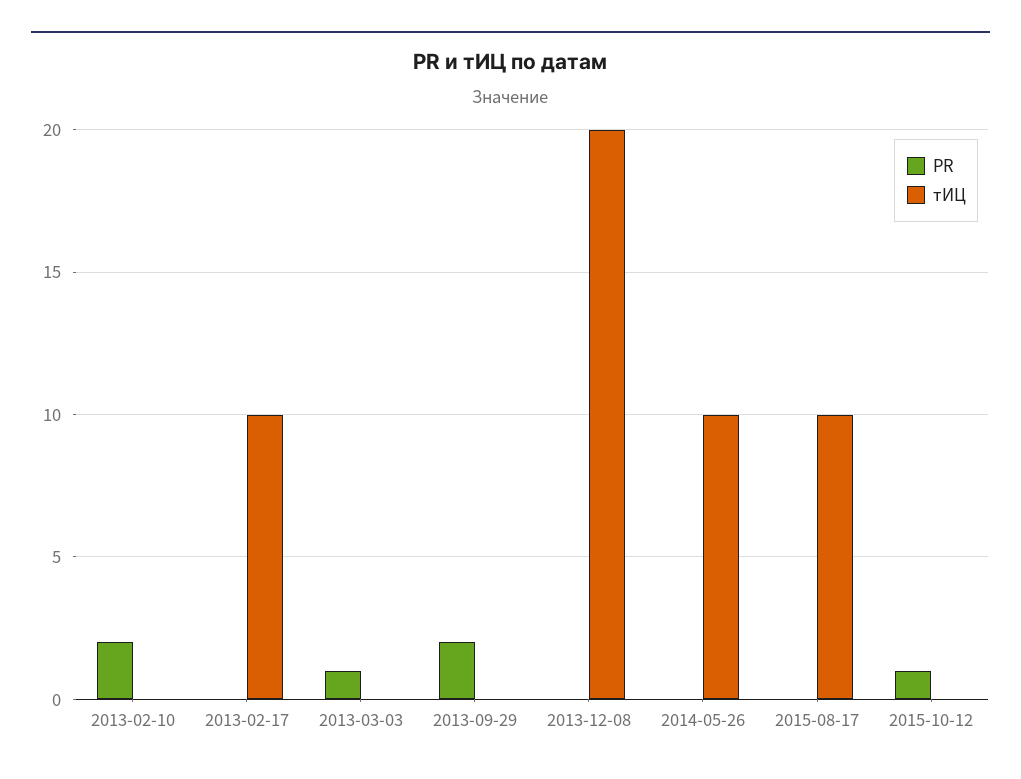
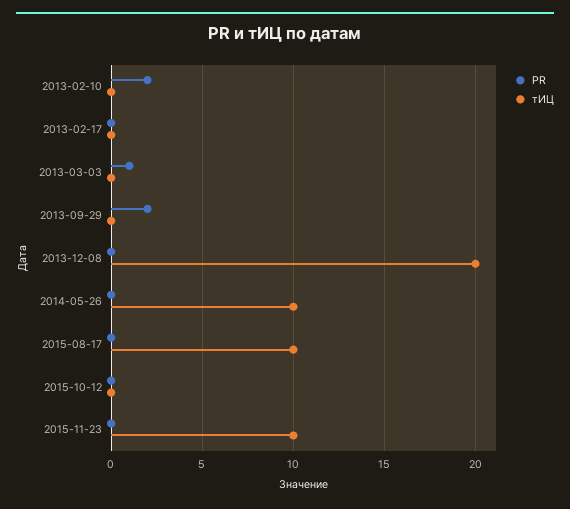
тИЦ, 2013-02-17: 10 -> 0
PR, 2015-10-12: 1 -> 0
PR, 2015-11-23: none -> 0
тИЦ, 2015-11-23: none -> 10

